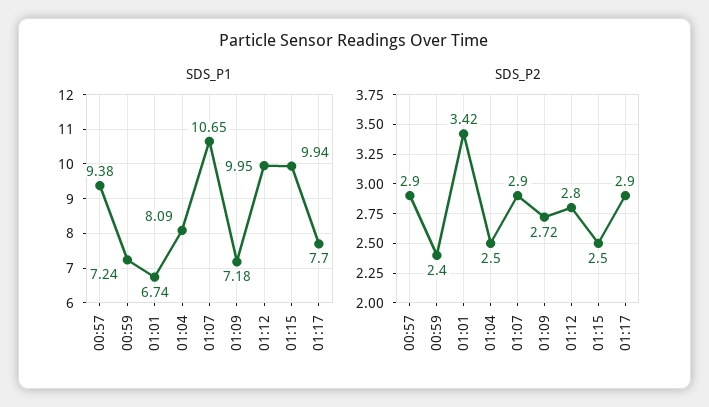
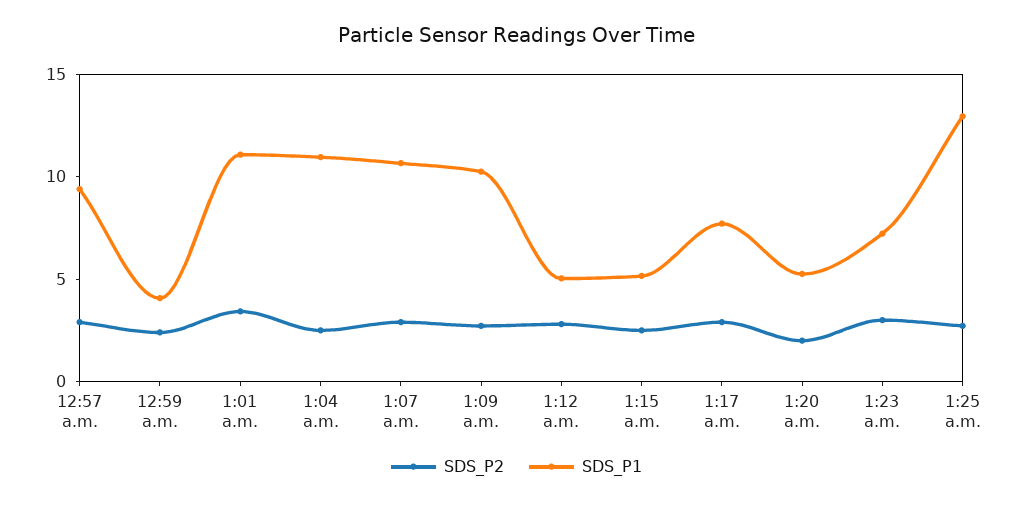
SDS_P1, 00:59: 7.24 -> 4
SDS_P1, 01:01: 6.74 -> 11
SDS_P1, 01:04: 8.09 -> 11
SDS_P1, 01:09: 7.18 -> 10
SDS_P1, 01:12: 9.95 -> 5
SDS_P1, 01:15: 9.94 -> 5
SDS_P2, 1:20 a.m.: none -> 2
SDS_P1, 1:20 a.m.: none -> 5
SDS_P2, 1:23 a.m.: none -> 3
SDS_P1, 1:23 a.m.: none -> 7
SDS_P2, 1:25 a.m.: none -> 3
SDS_P1, 1:25 a.m.: none -> 13

